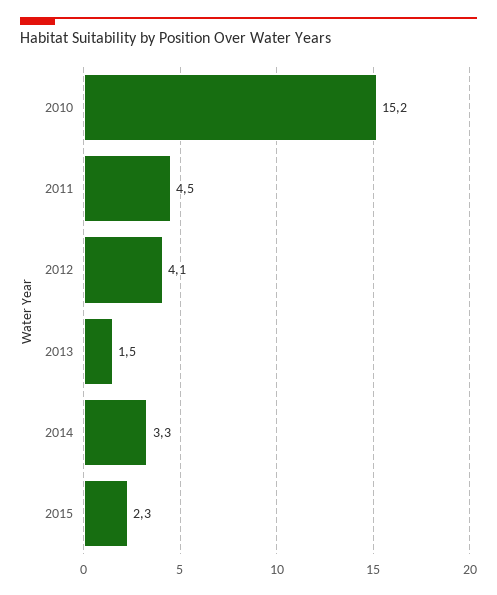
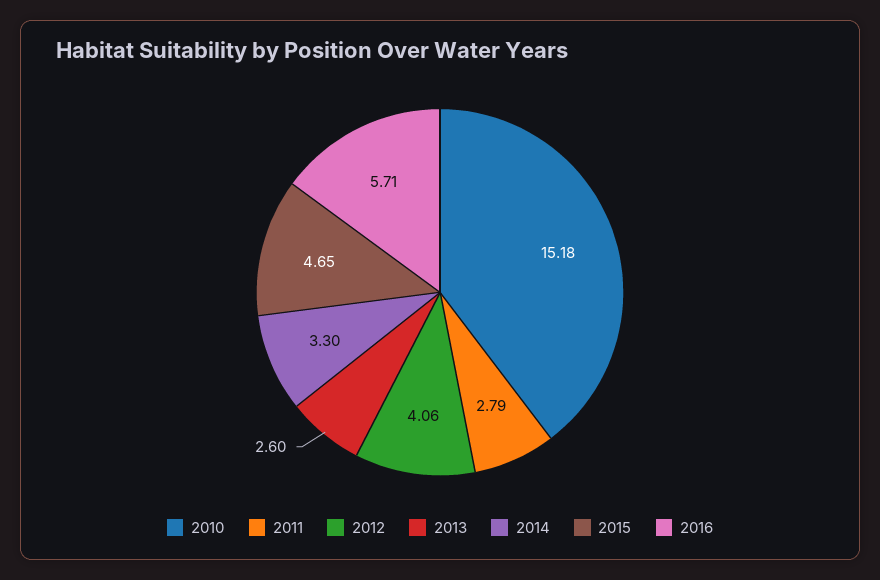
2011: 4.5 -> 2.79
2013: 1.5 -> 2.6
2015: 2.3 -> 4.65
2016: none -> 5.71

